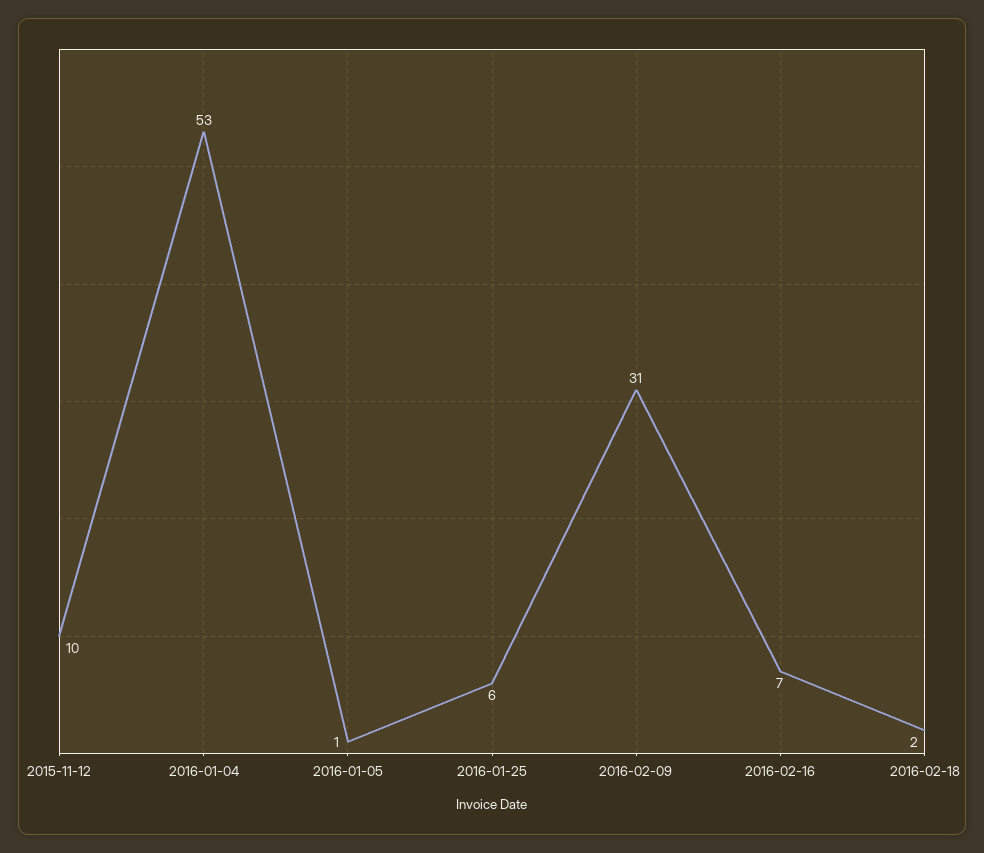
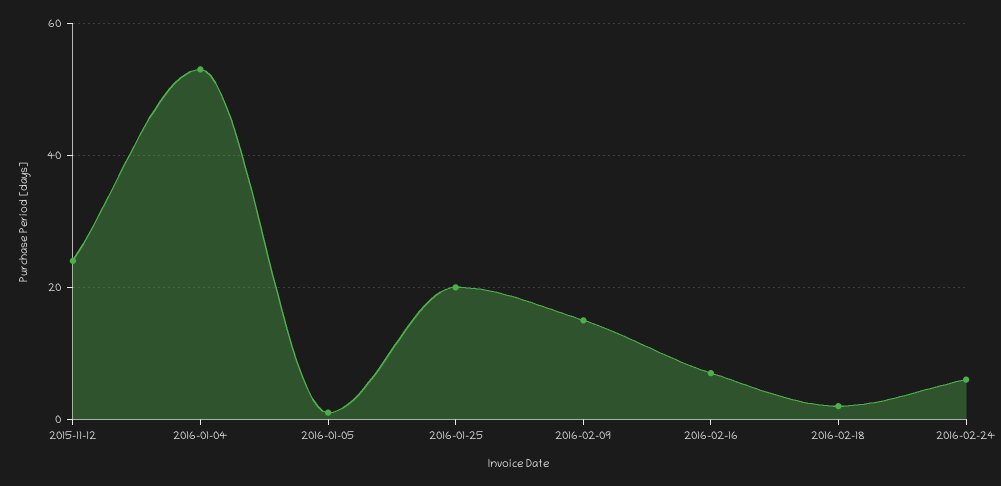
2015-11-12: 10 -> 25
2016-01-25: 6 -> 20
2016-02-09: 31 -> 15
2016-02-24: none -> 5

